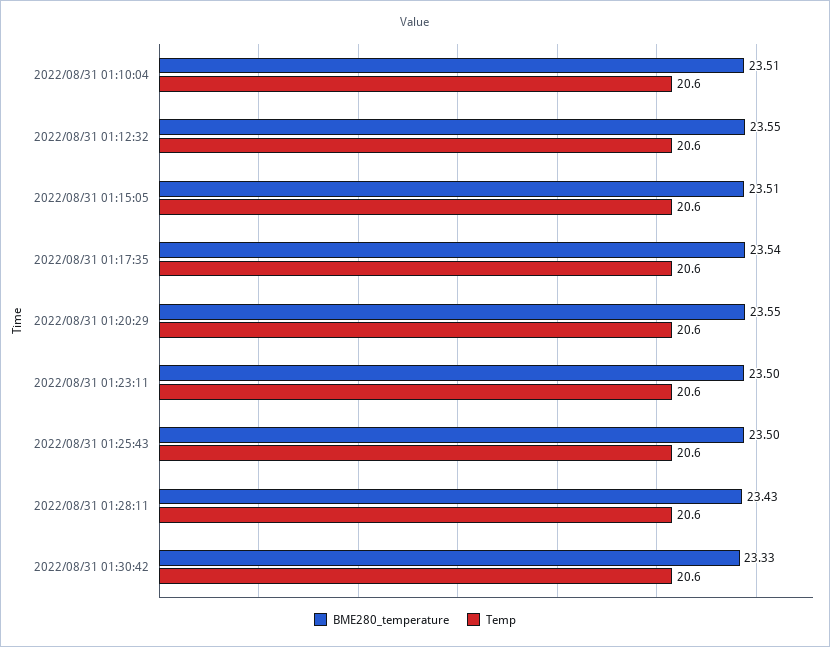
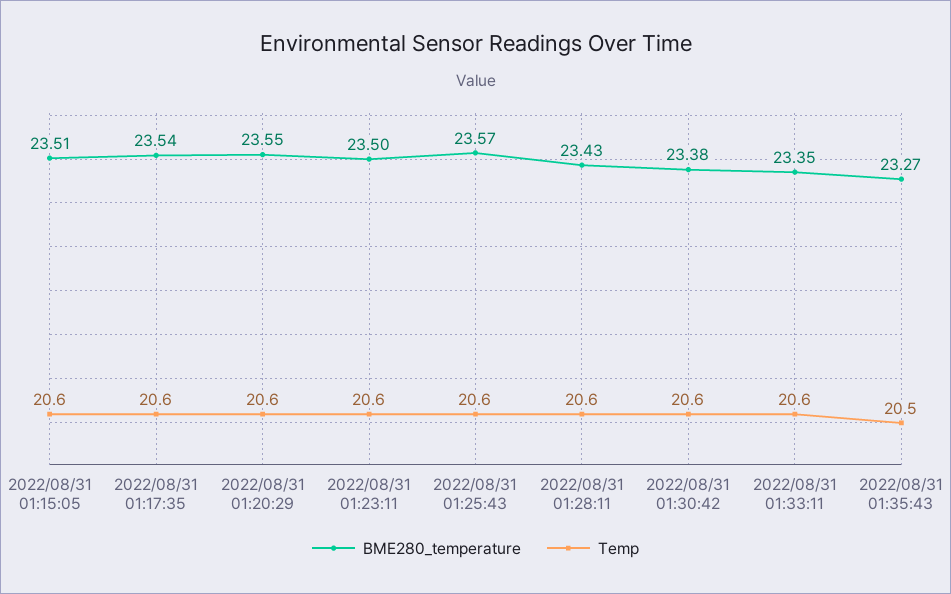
BME280_temperature, 2022/08/31 01:10:04: 23.51 -> none
Temp, 2022/08/31 01:10:04: 20.6 -> none
BME280_temperature, 2022/08/31 01:12:32: 23.55 -> none
Temp, 2022/08/31 01:12:32: 20.6 -> none
BME280_temperature, 2022/08/31 01:25:43: 23.5 -> 23.57
BME280_temperature, 2022/08/31 01:30:42: 23.33 -> 23.38
BME280_temperature, 2022/08/31 01:33:11: none -> 23.35
Temp, 2022/08/31 01:33:11: none -> 20.6
BME280_temperature, 2022/08/31 01:35:43: none -> 23.27
Temp, 2022/08/31 01:35:43: none -> 20.5

